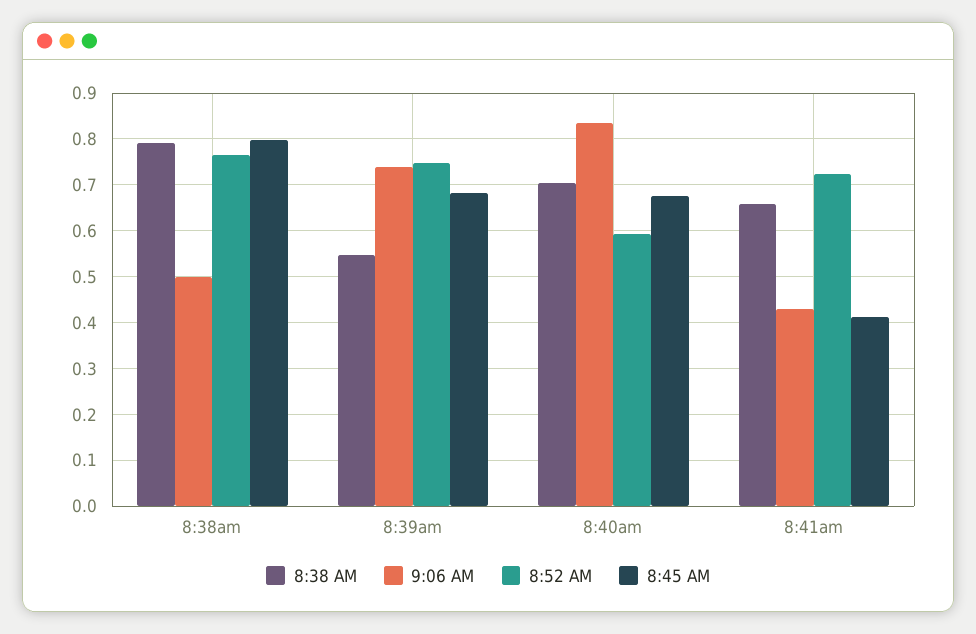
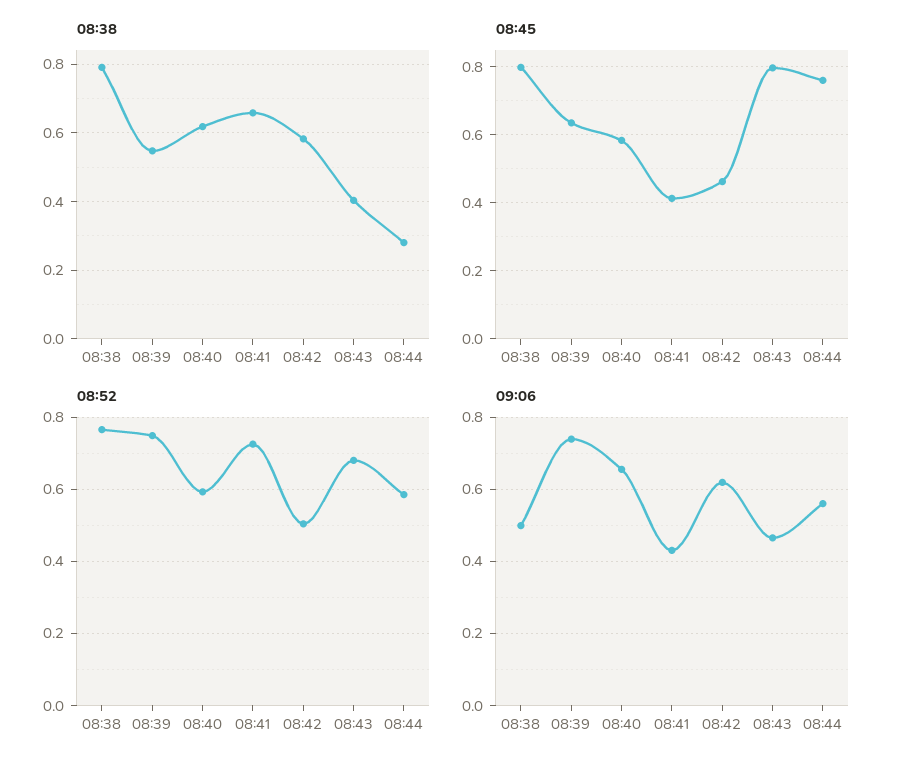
8:45 AM, 8:39am: 0.68 -> 0.64
8:38 AM, 8:40am: 0.7 -> 0.62
9:06 AM, 8:40am: 0.84 -> 0.66
8:45 AM, 8:40am: 0.68 -> 0.58
8:38 AM, 08:42: none -> 0.58
8:38 AM, 08:43: none -> 0.4
8:38 AM, 08:44: none -> 0.28
8:45 AM, 08:42: none -> 0.46
8:45 AM, 08:43: none -> 0.8
8:45 AM, 08:44: none -> 0.76
8:52 AM, 08:42: none -> 0.5
8:52 AM, 08:43: none -> 0.68
8:52 AM, 08:44: none -> 0.58
9:06 AM, 08:42: none -> 0.62
9:06 AM, 08:43: none -> 0.46
9:06 AM, 08:44: none -> 0.56

